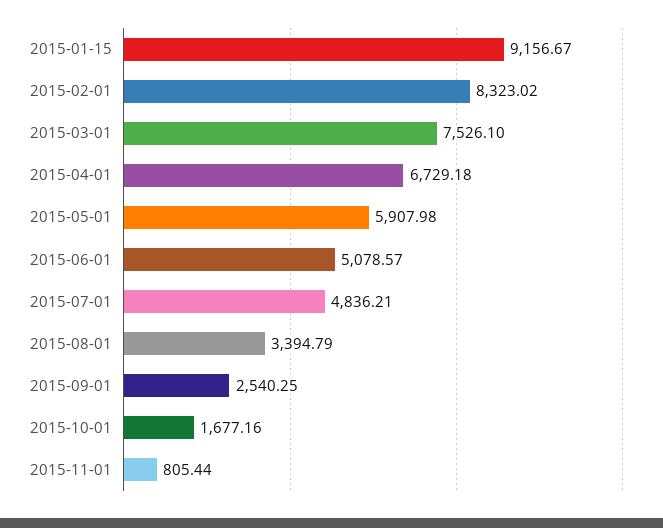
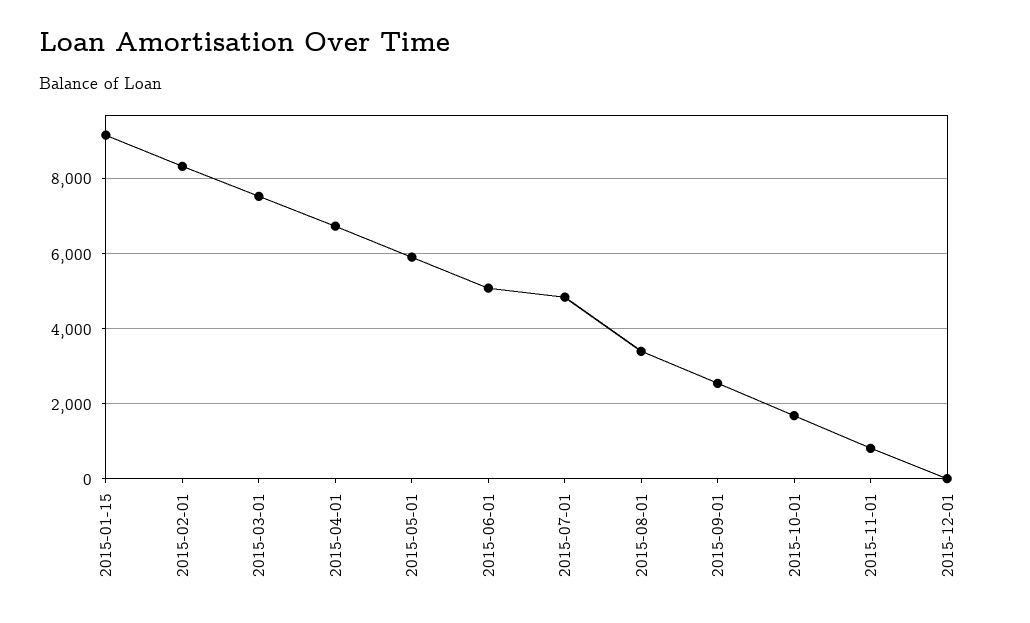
2015-12-01: none -> 0

